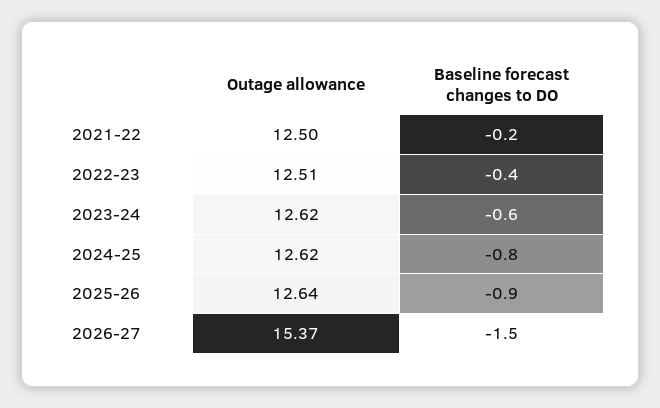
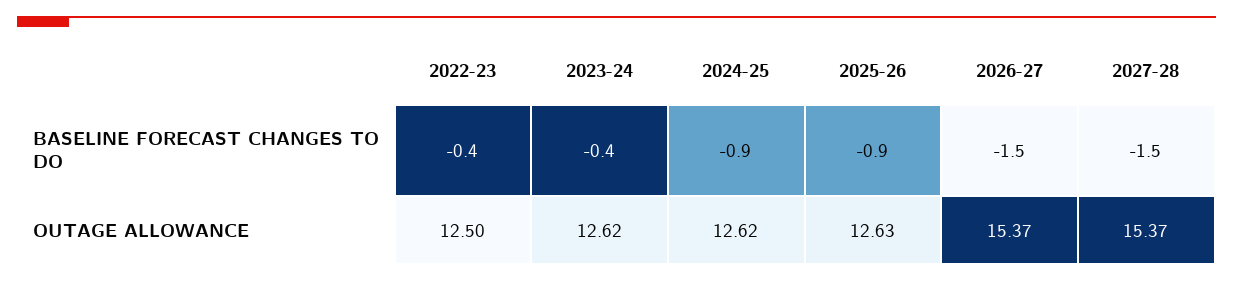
Outage allowance, 2021-22: 12.5 -> none
Baseline forecast changes to DO, 2021-22: -0.2 -> none
Outage allowance, 2022-23: 12.51 -> 12.5
Baseline forecast changes to DO, 2023-24: -0.6 -> -0.4
Baseline forecast changes to DO, 2024-25: -0.8 -> -0.9
Outage allowance, 2025-26: 12.64 -> 12.63
Baseline forecast changes to DO, 2027-28: none -> -1.5
Outage allowance, 2027-28: none -> 15.37

